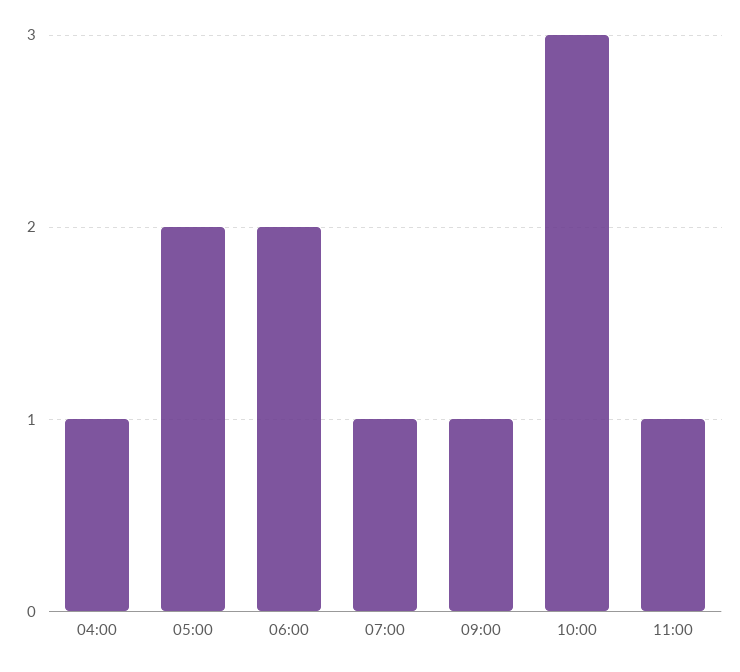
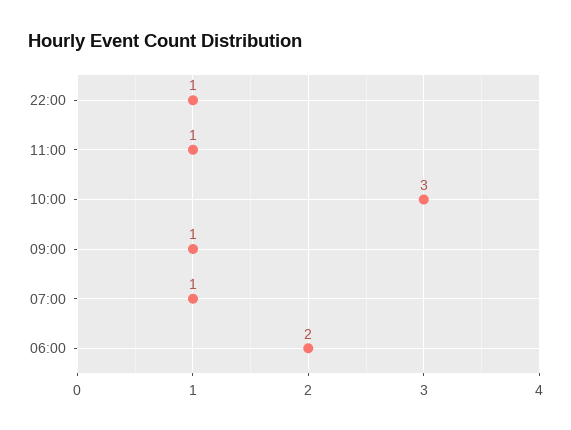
04:00: 1 -> none
05:00: 2 -> none
22:00: none -> 1

